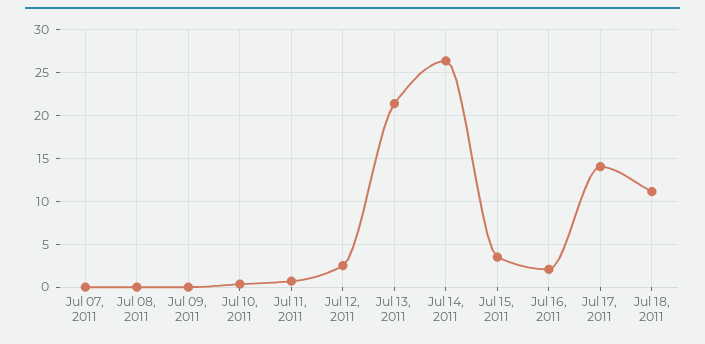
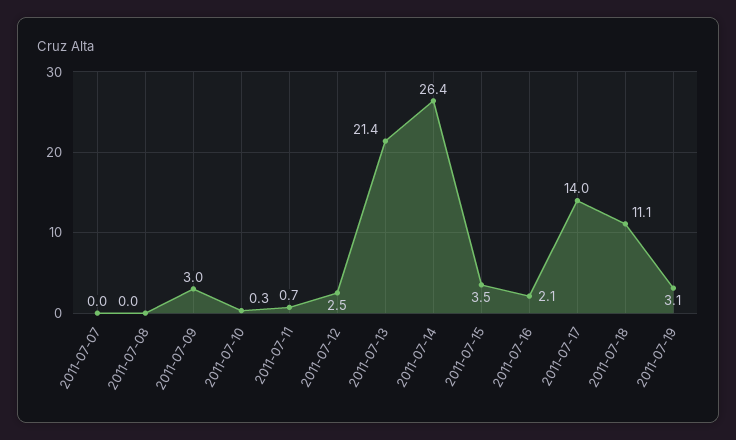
Jul 09, 2011: 0 -> 3
2011-07-19: none -> 3.1

